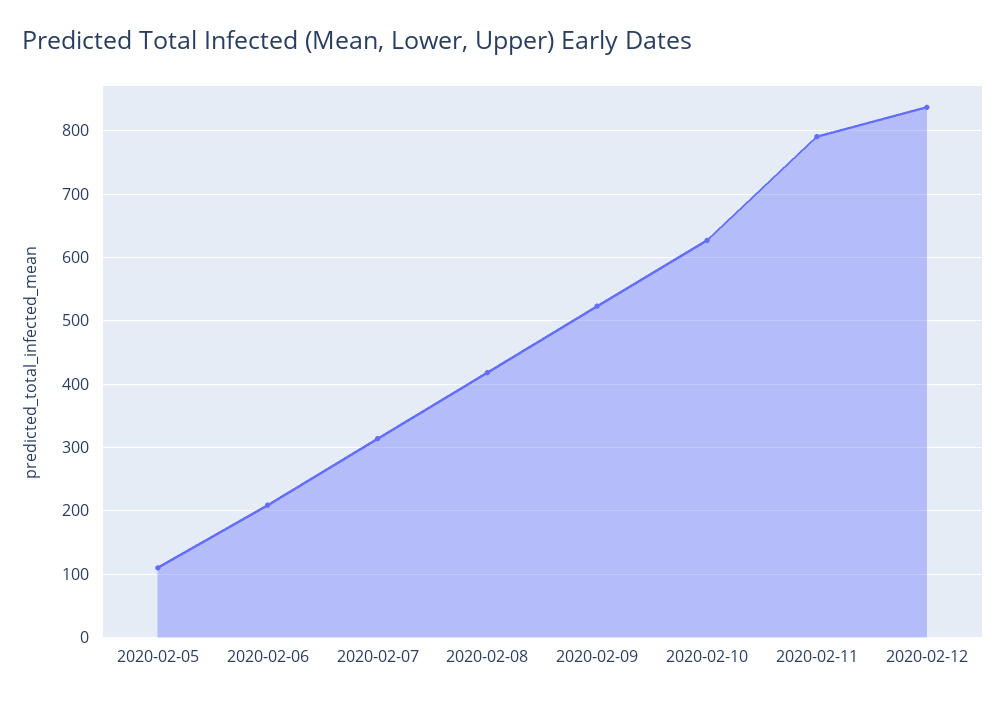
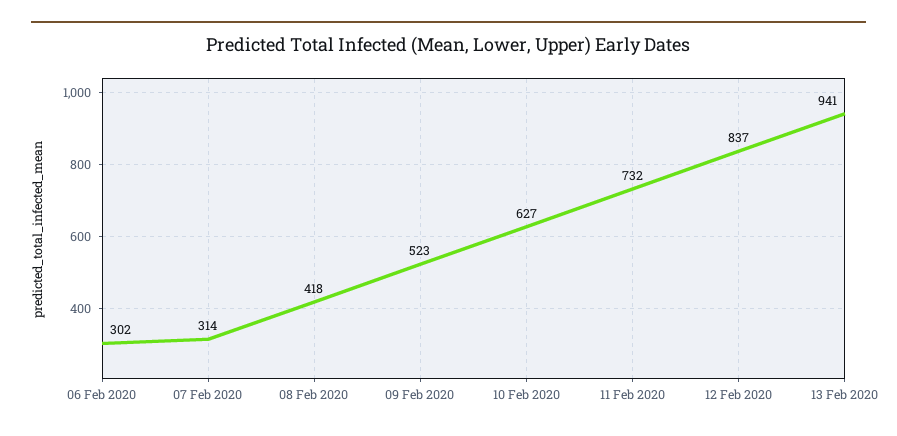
2020-02-05: 110 -> none
2020-02-06: 210 -> 302
2020-02-11: 790 -> 732
13 Feb 2020: none -> 941

